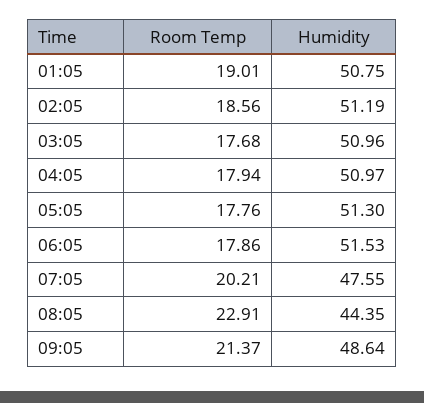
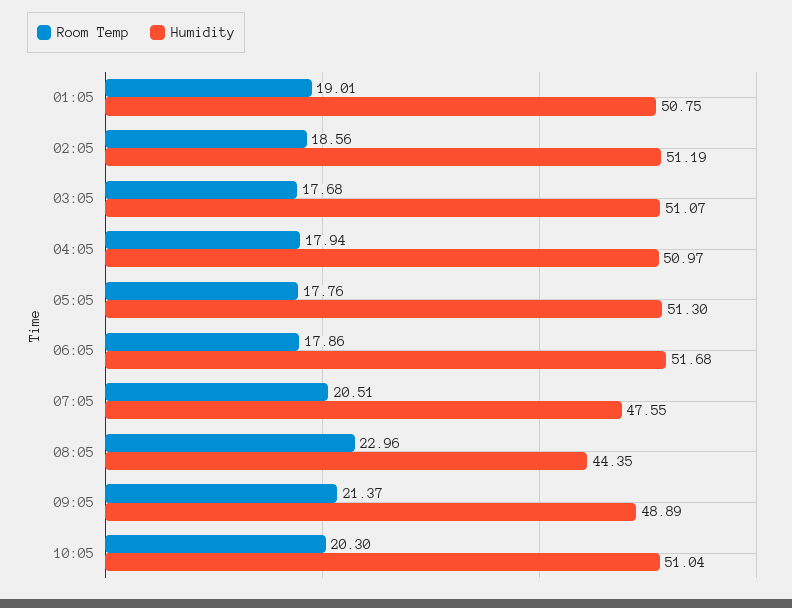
Humidity, 03:05: 50.96 -> 51.07
Humidity, 06:05: 51.53 -> 51.68
Room Temp, 07:05: 20.21 -> 20.51
Room Temp, 08:05: 22.91 -> 22.96
Humidity, 09:05: 48.64 -> 48.89
Room Temp, 10:05: none -> 20.3
Humidity, 10:05: none -> 51.04

